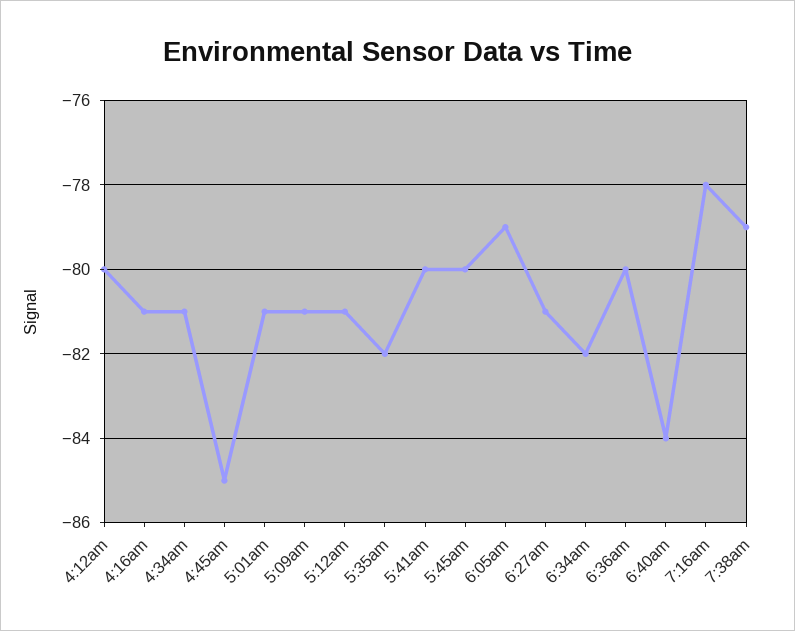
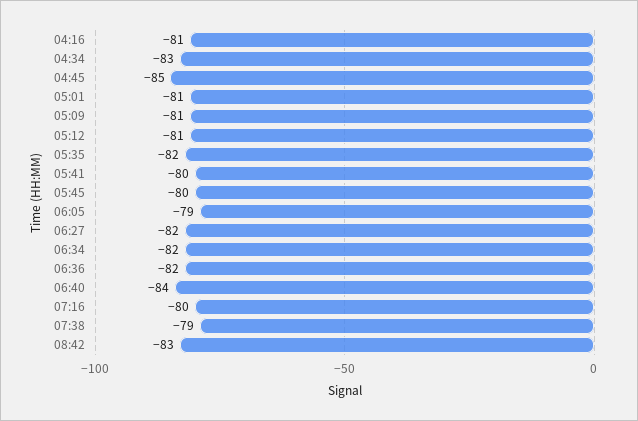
4:12am: -80 -> none
4:34am: -81 -> -83
6:27am: -81 -> -82
6:36am: -80 -> -82
7:16am: -78 -> -80
08:42: none -> -83

